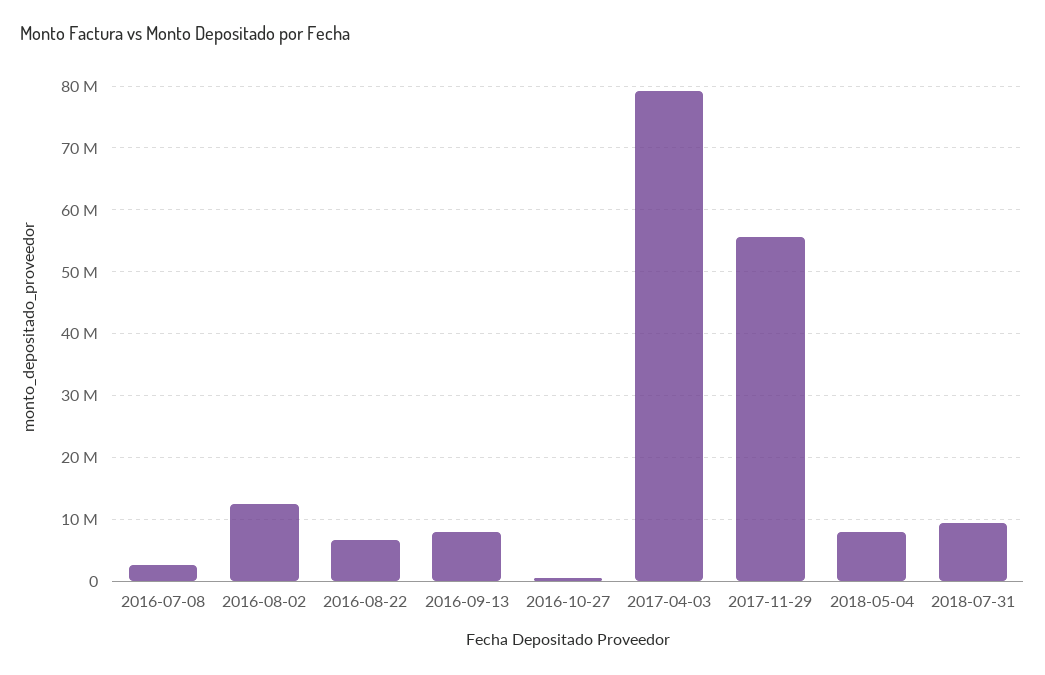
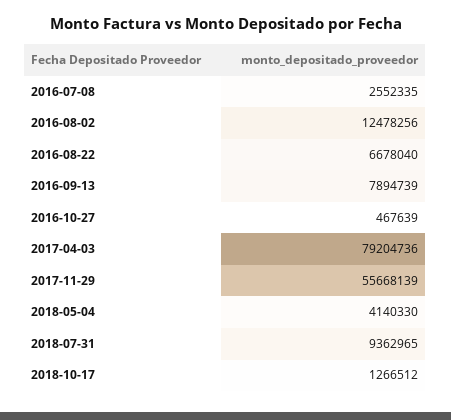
2018-05-04: 8000000 -> 4140330
2018-10-17: none -> 1266512

